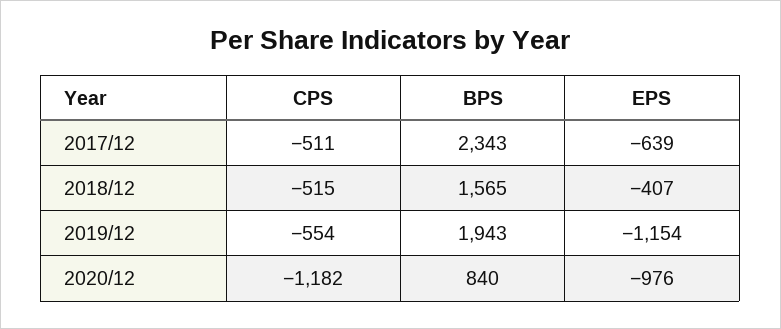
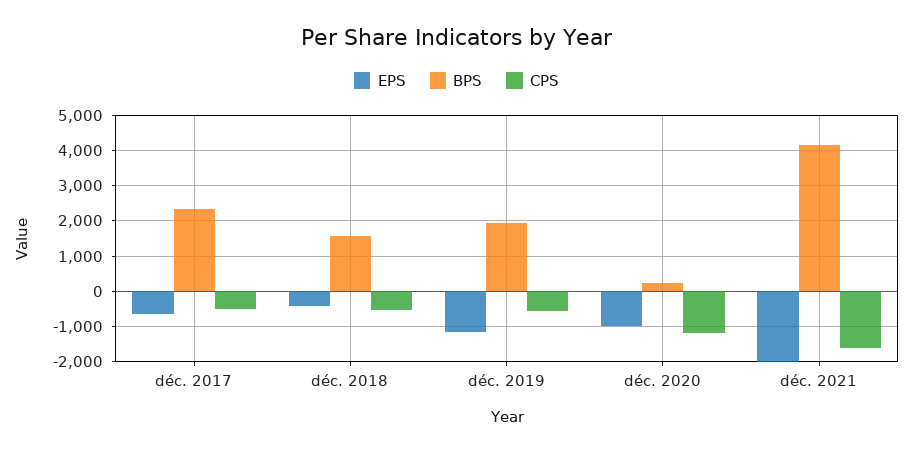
BPS, 2020/12: 840 -> 200
EPS, déc. 2021: none -> -2000
BPS, déc. 2021: none -> 4200
CPS, déc. 2021: none -> -1600

